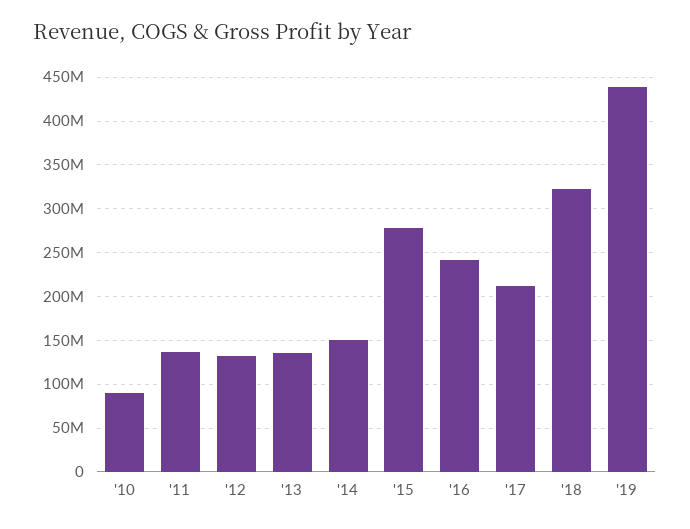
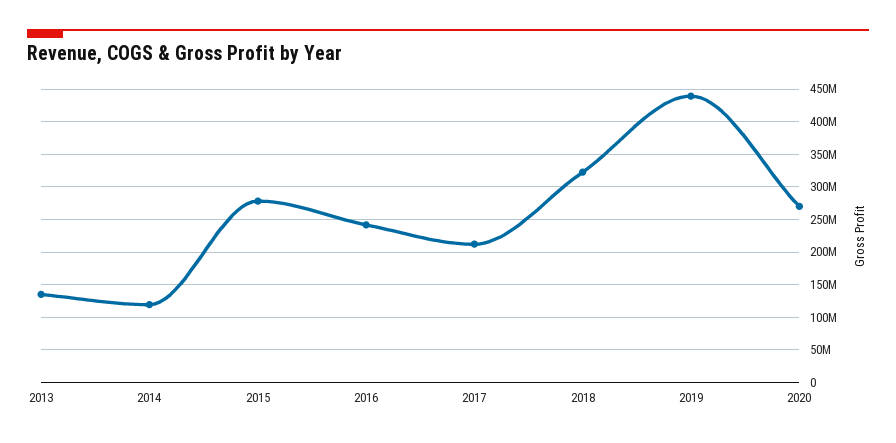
'10: 90000000 -> none
'11: 140000000 -> none
'12: 130000000 -> none
'14: 150000000 -> 120000000
2020: none -> 270000000

